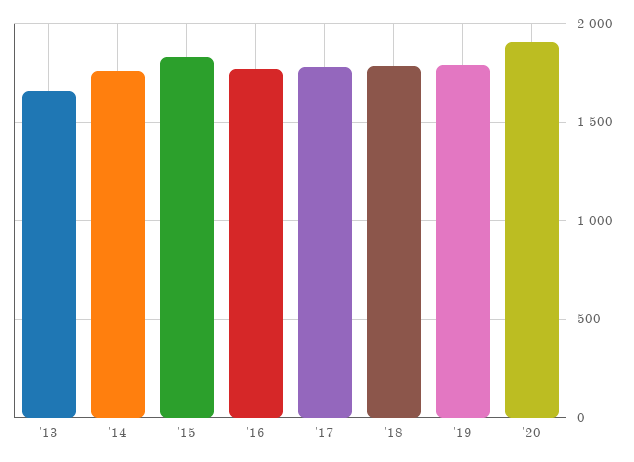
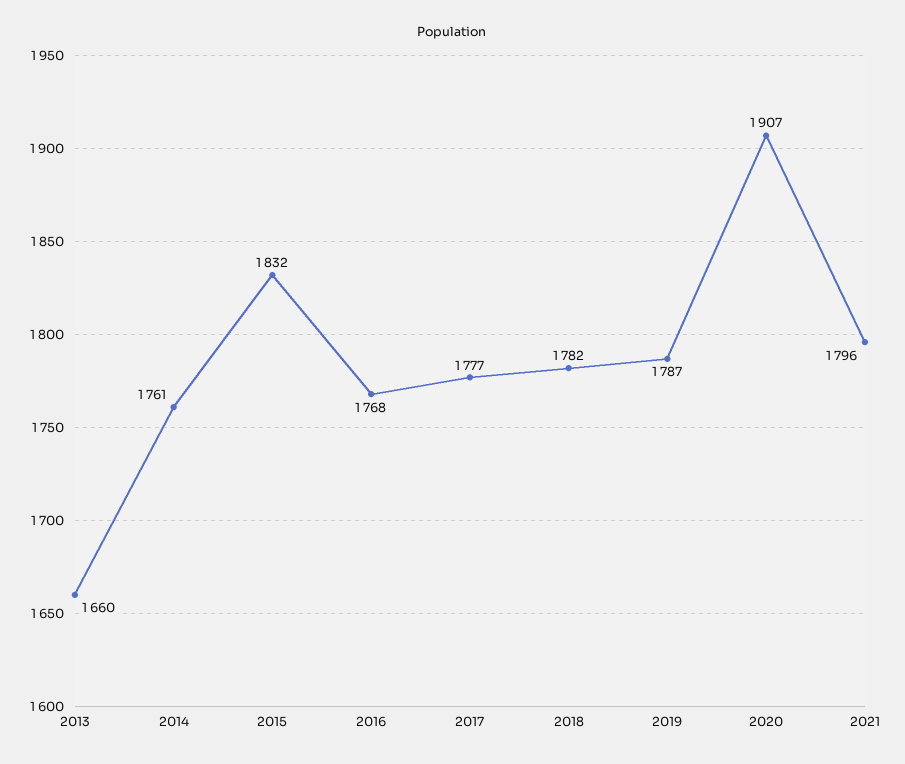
2021: none -> 1796

